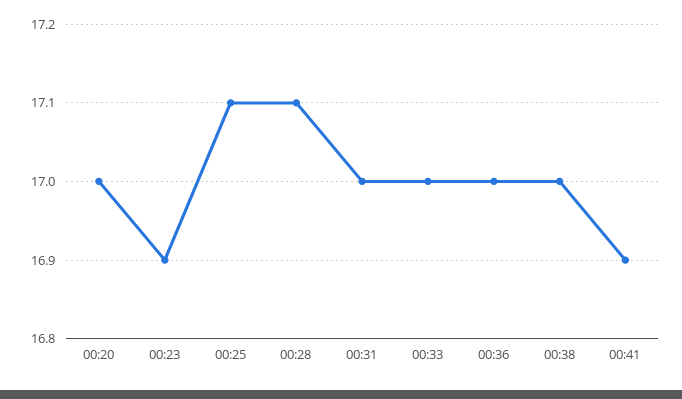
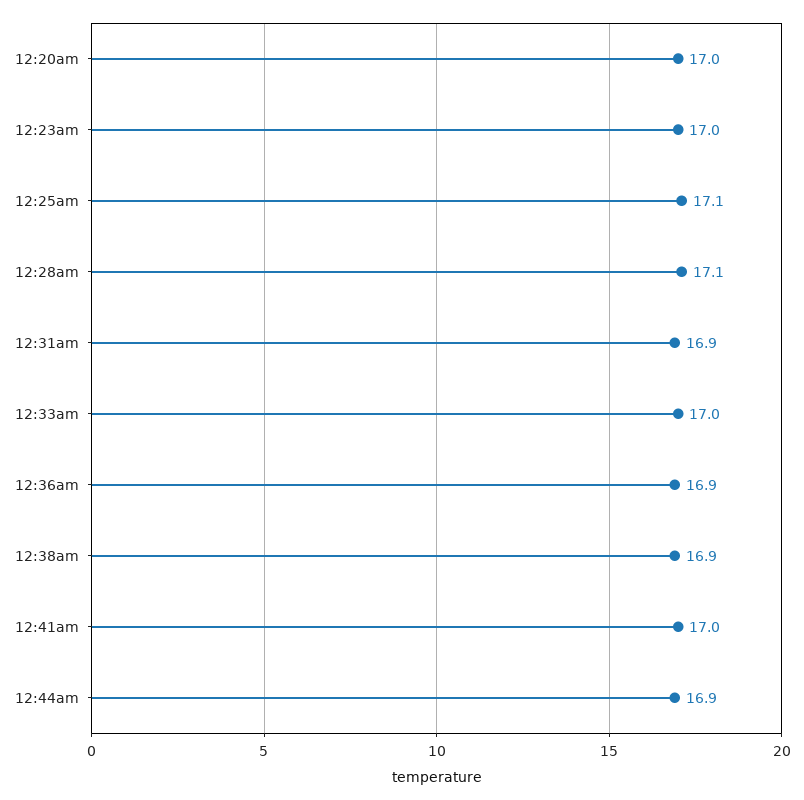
00:23: 16.9 -> 17
00:31: 17 -> 16.9
00:36: 17 -> 16.9
00:38: 17 -> 16.9
00:41: 16.9 -> 17
12:44am: none -> 16.9

